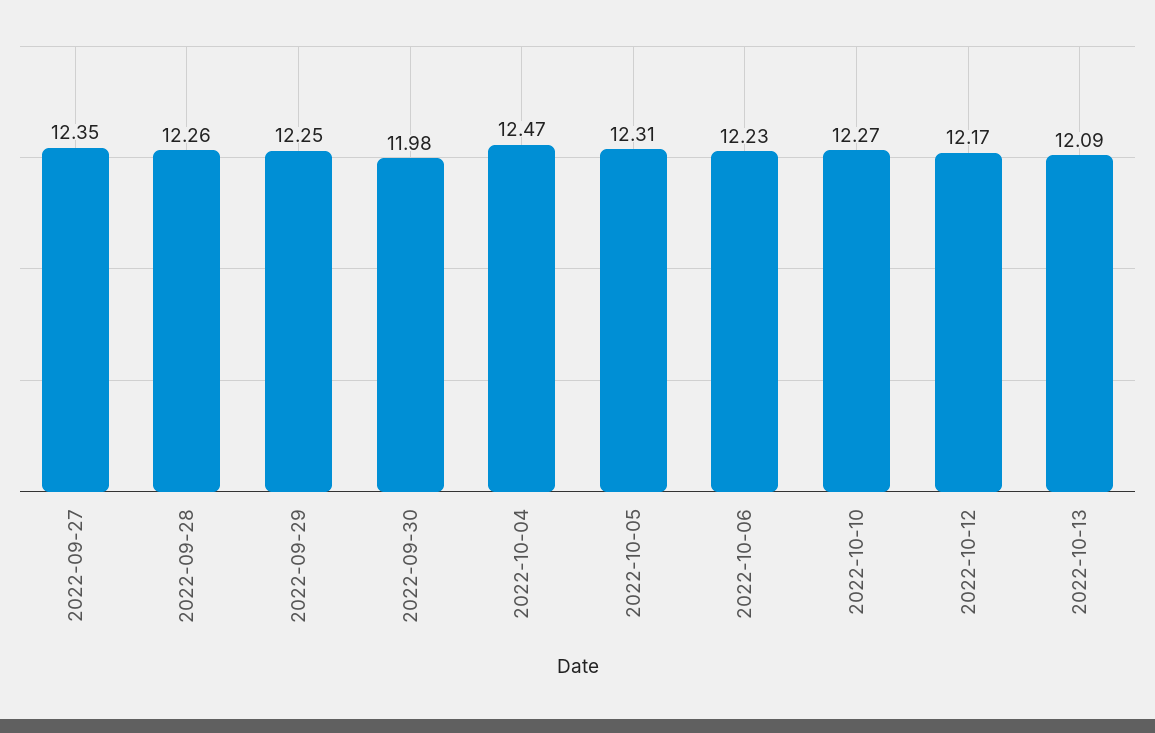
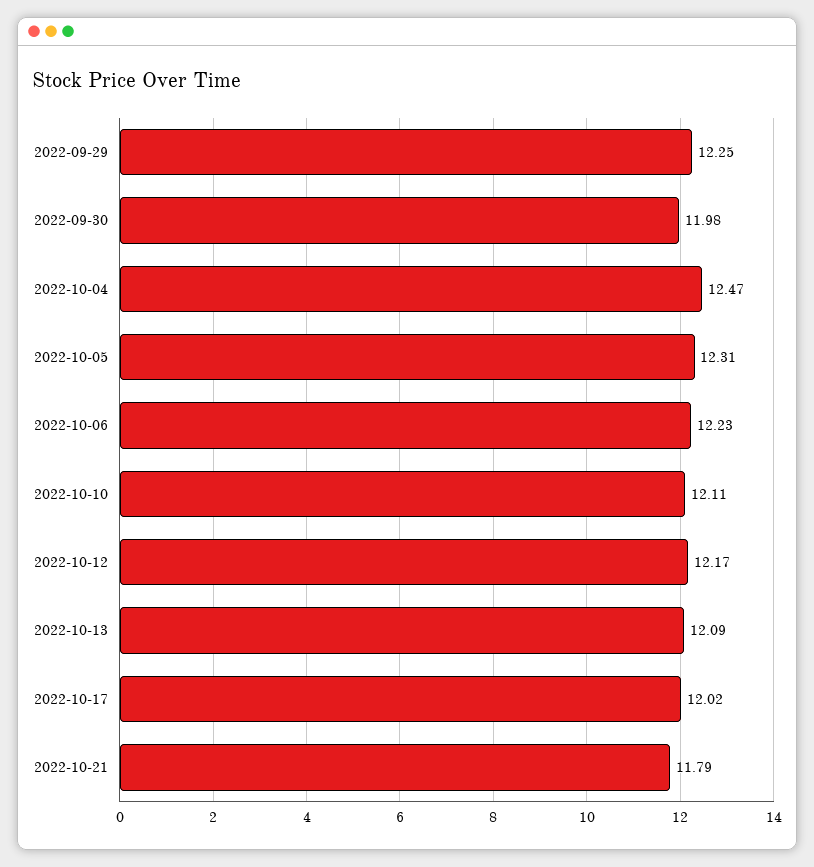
2022-09-27: 12.35 -> none
2022-09-28: 12.26 -> none
2022-10-10: 12.27 -> 12.11
2022-10-17: none -> 12.02
2022-10-21: none -> 11.79

